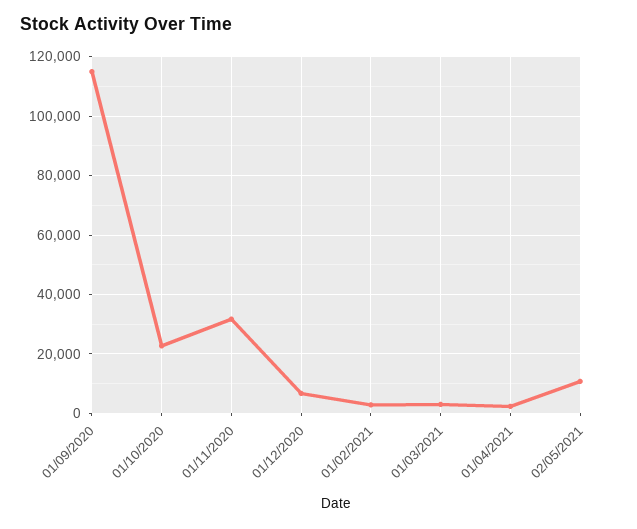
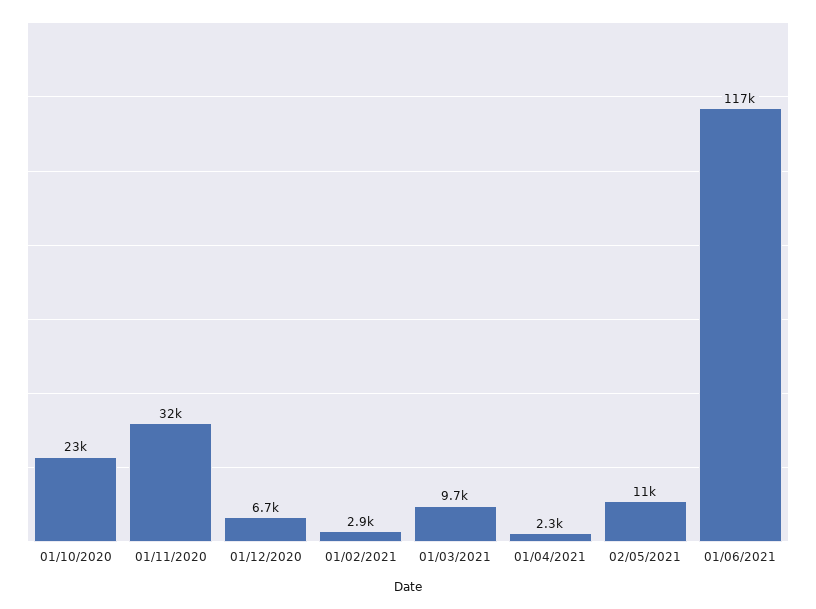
01/09/2020: 115000 -> none
01/03/2021: 2500 -> 9700
01/06/2021: none -> 117000

